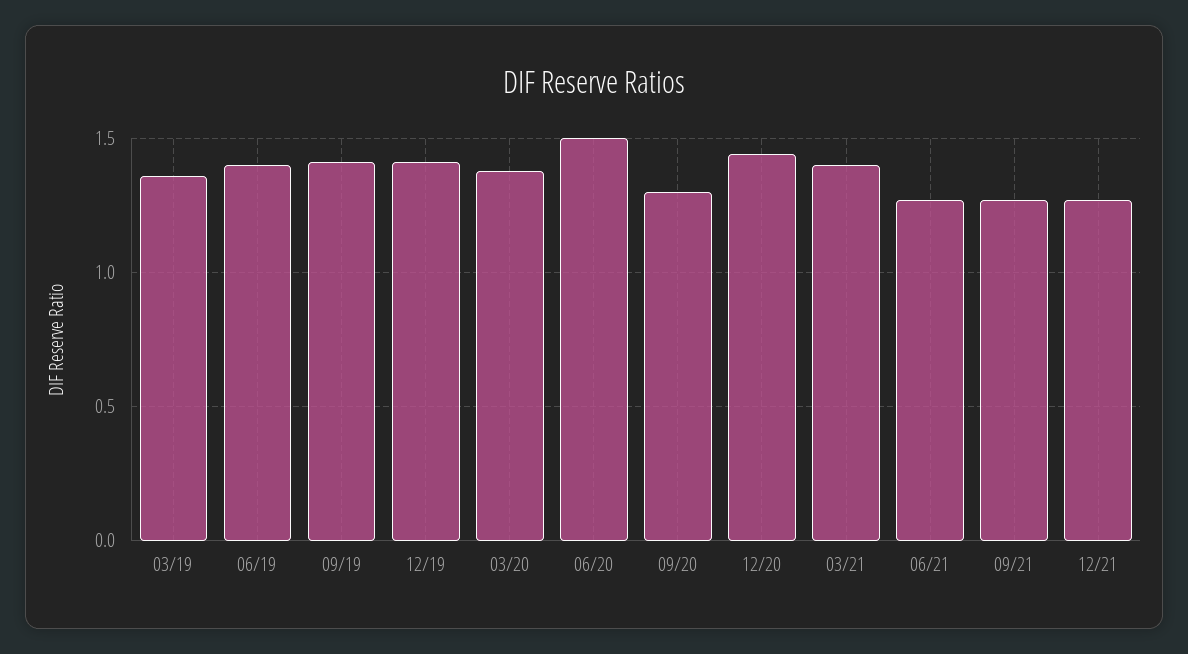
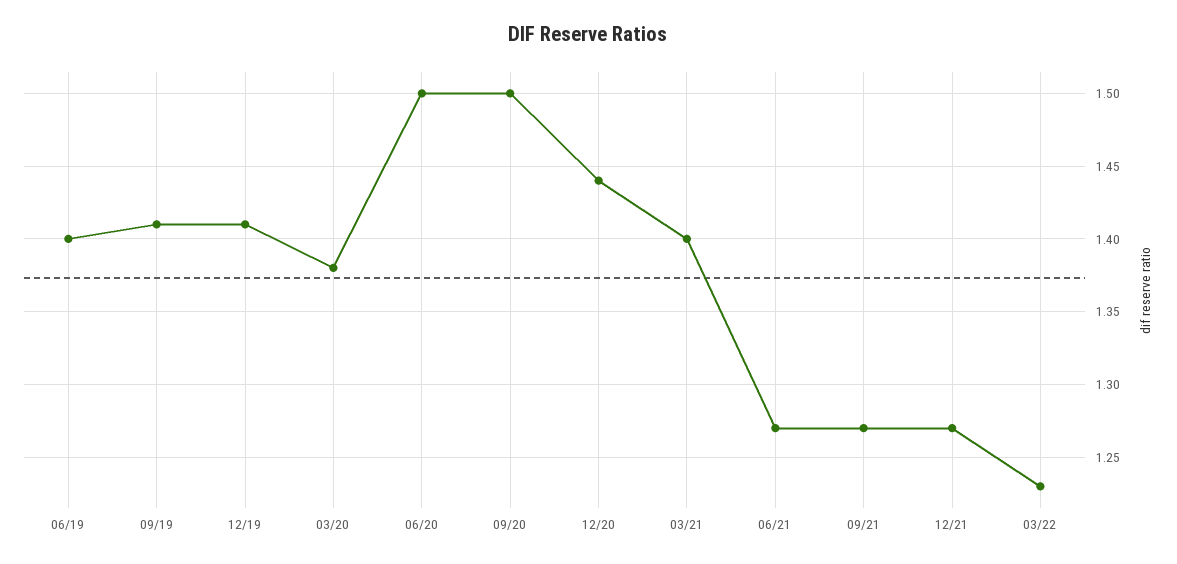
03/19: 1.35 -> none
09/20: 1.3 -> 1.5
03/22: none -> 1.23

